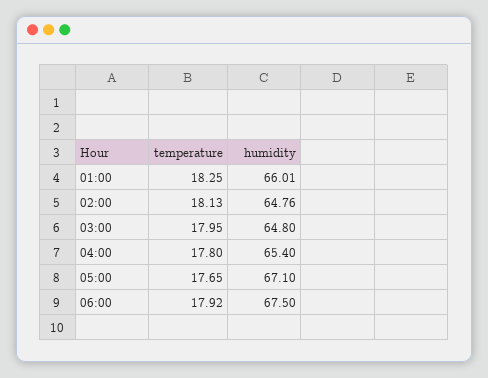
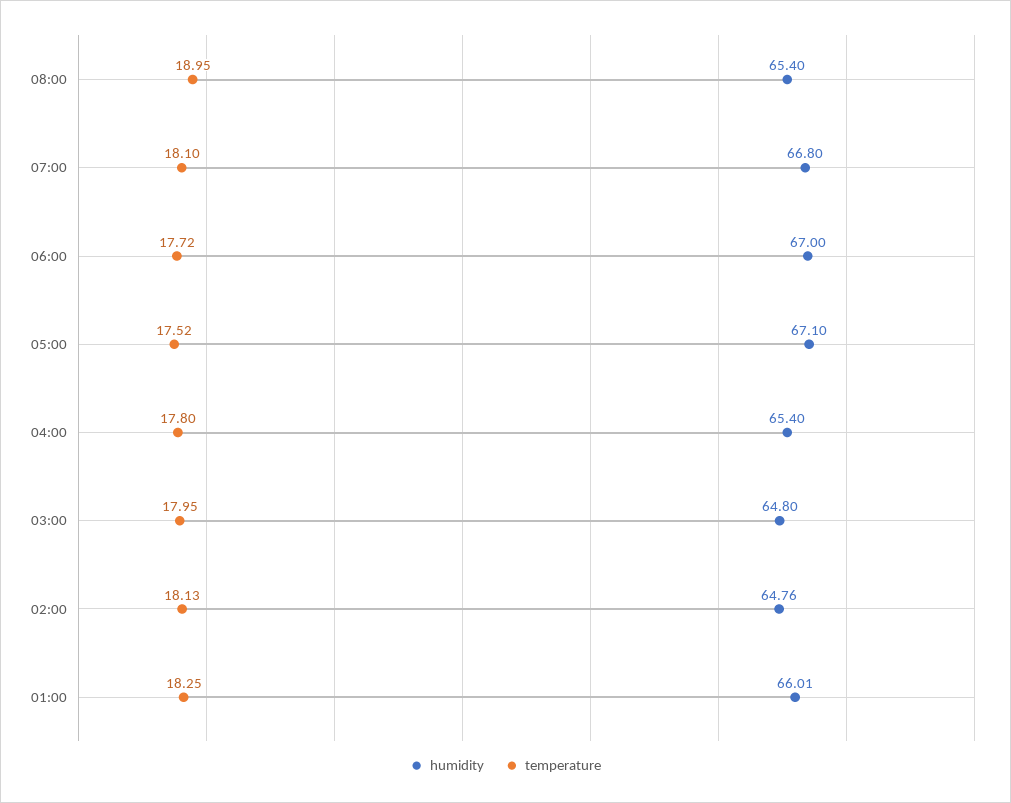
temperature, 05:00: 17.65 -> 17.52
temperature, 06:00: 17.92 -> 17.72
humidity, 06:00: 67.5 -> 67
humidity, 08:00: none -> 65.4
temperature, 08:00: none -> 18.95
humidity, 07:00: none -> 66.8
temperature, 07:00: none -> 18.1

